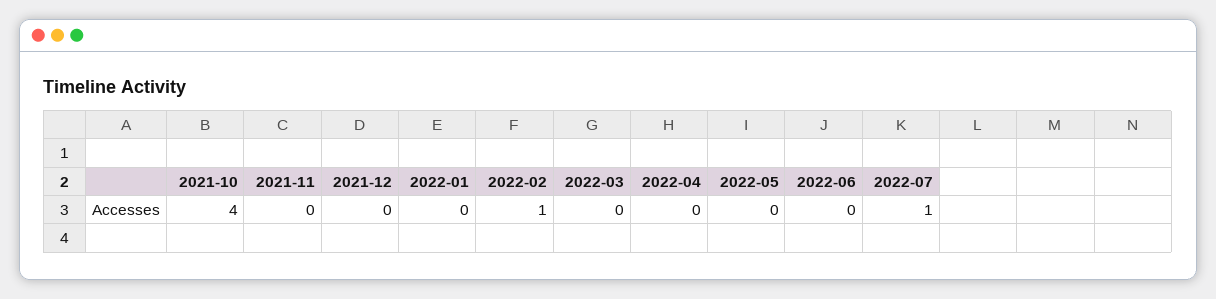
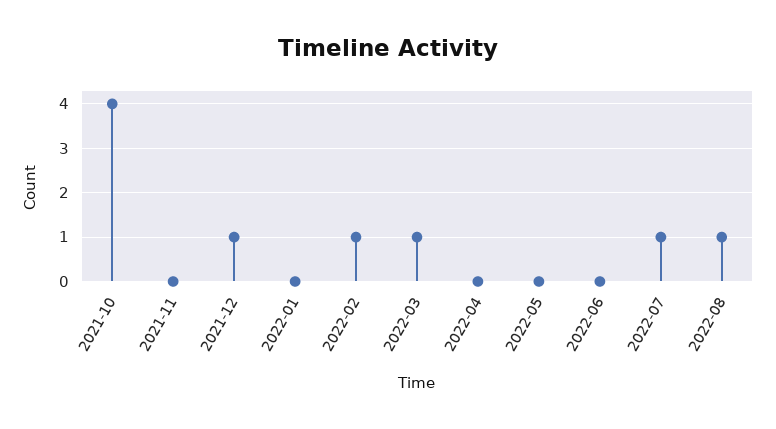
2021-12: 0 -> 1
2022-03: 0 -> 1
2022-08: none -> 1

